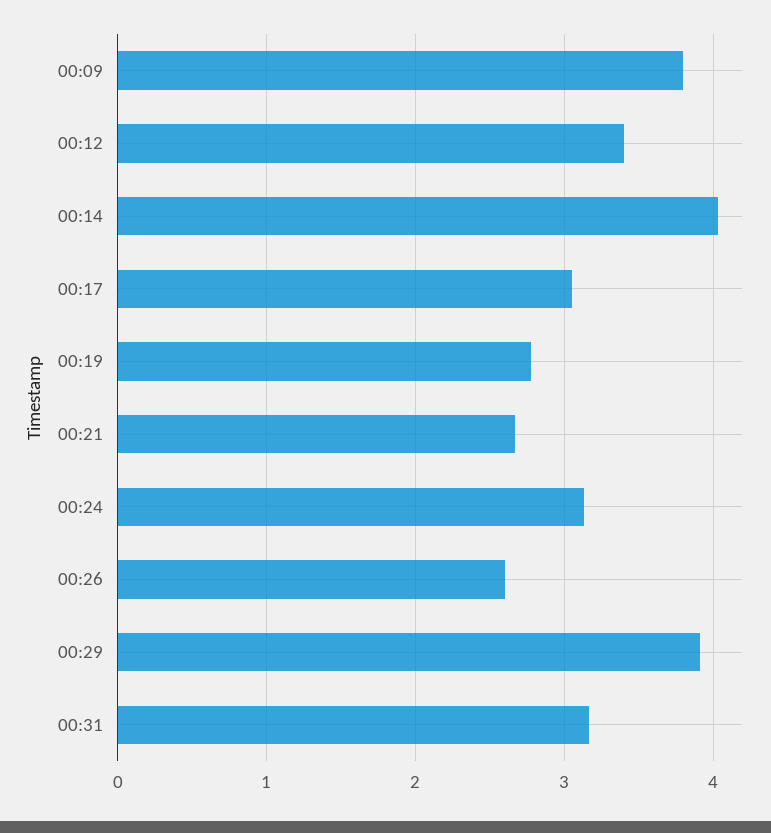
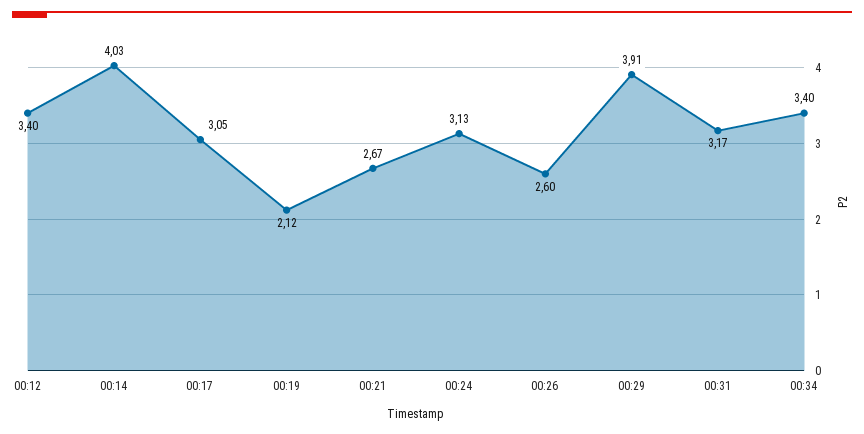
00:09: 3.8 -> none
00:19: 2.8 -> 2.12
00:34: none -> 3.4

